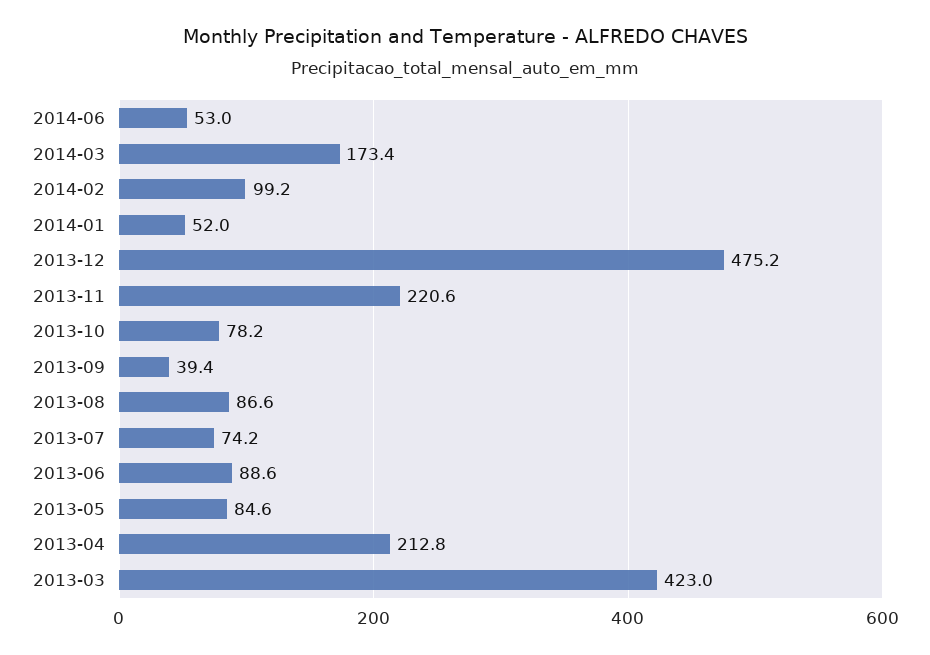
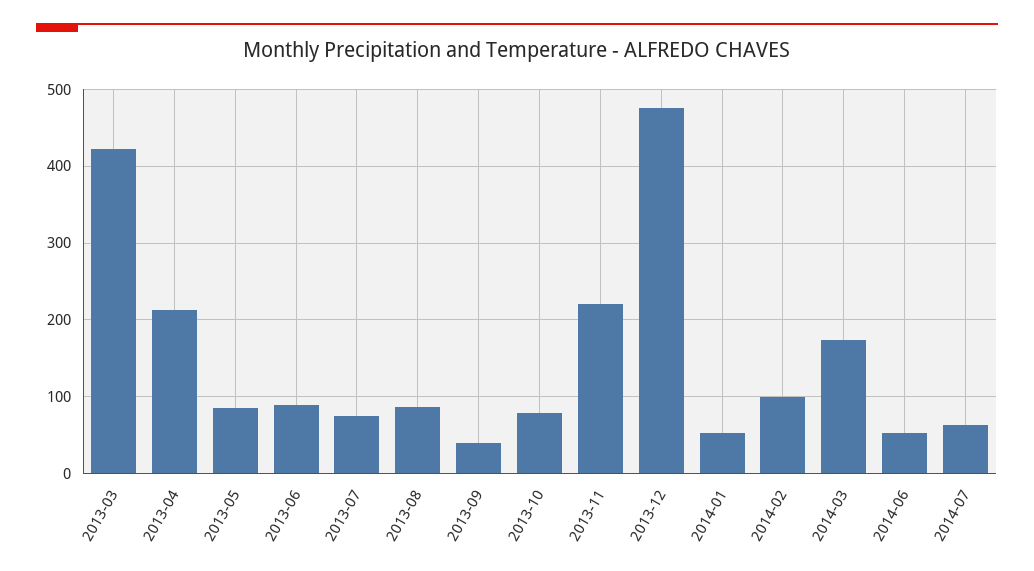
2014-07: none -> 60

